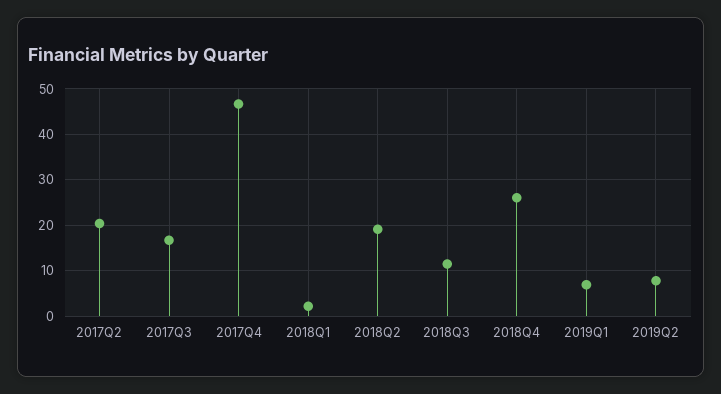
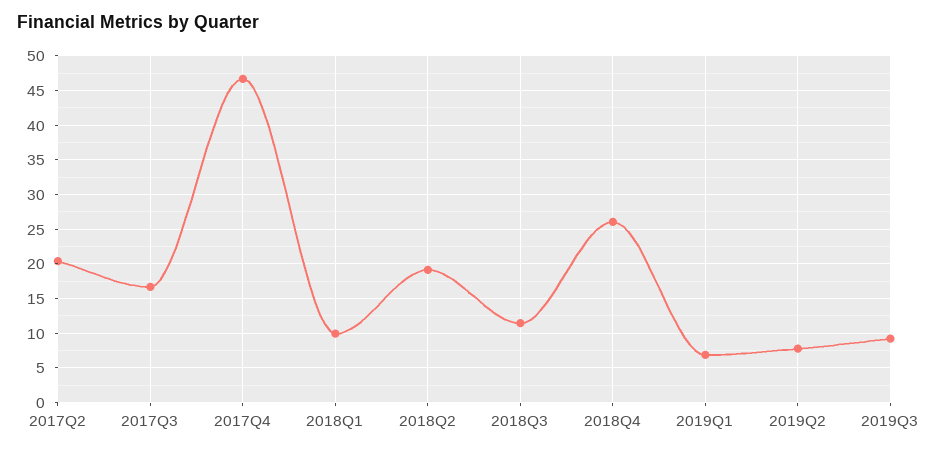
2018Q1: 2 -> 10
2019Q3: none -> 9

